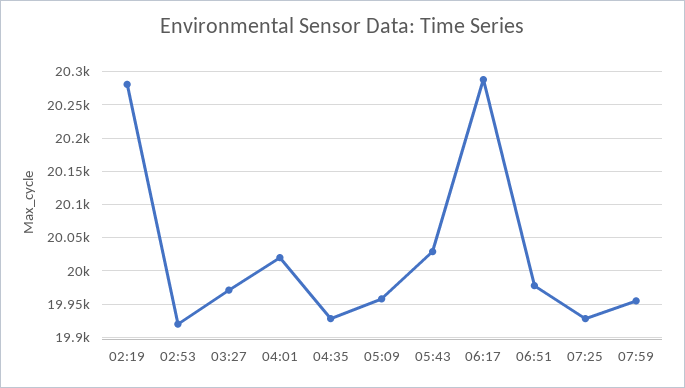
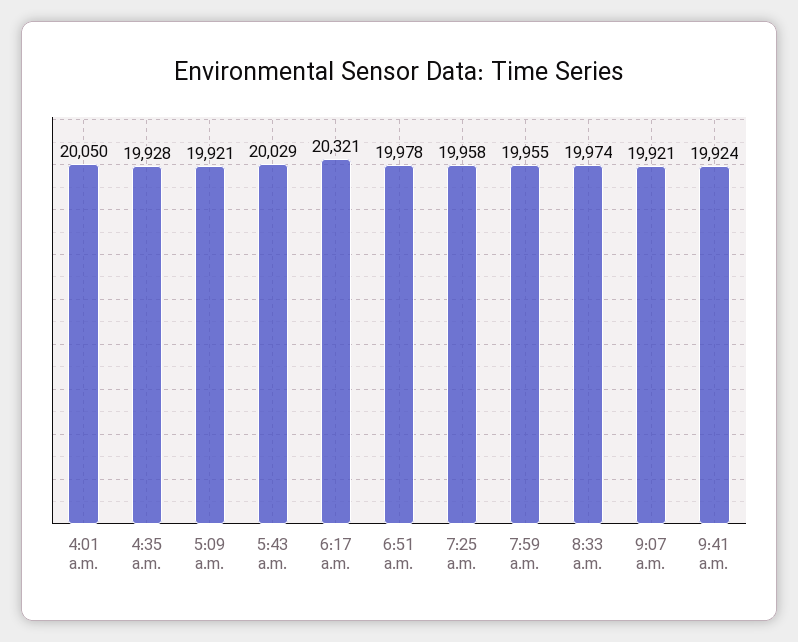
02:19: 20280 -> none
02:53: 19920 -> none
03:27: 19970 -> none
04:01: 20020 -> 20050
05:09: 19960 -> 19921
06:17: 20290 -> 20321
07:25: 19930 -> 19958
8:33 a.m.: none -> 19974
9:07 a.m.: none -> 19921
9:41 a.m.: none -> 19924

